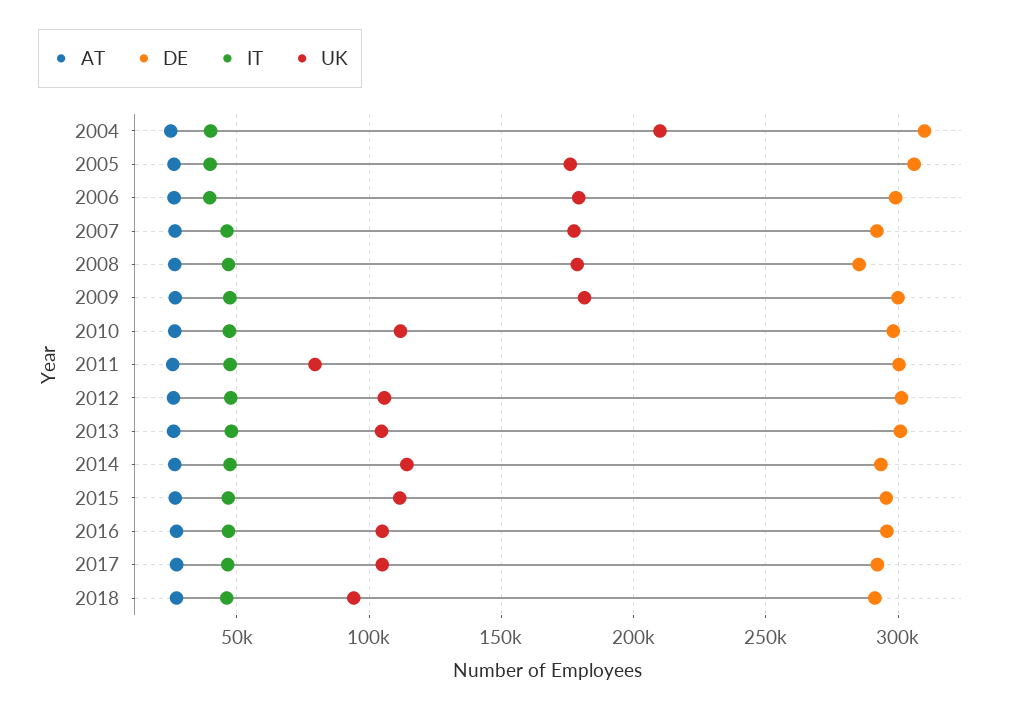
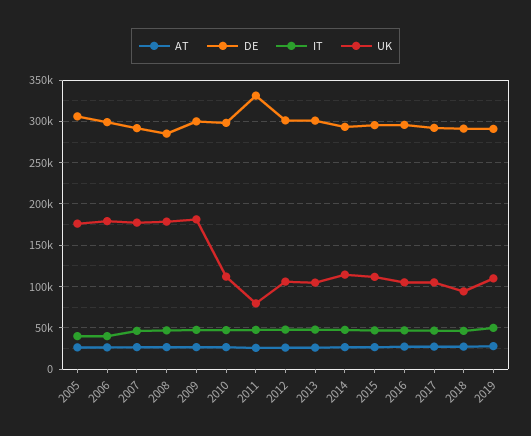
AT, 2004: 25000 -> none
DE, 2004: 310000 -> none
IT, 2004: 40000 -> none
UK, 2004: 210000 -> none
DE, 2011: 300000 -> 330000
AT, 2019: none -> 30000
DE, 2019: none -> 290000
IT, 2019: none -> 50000
UK, 2019: none -> 110000

